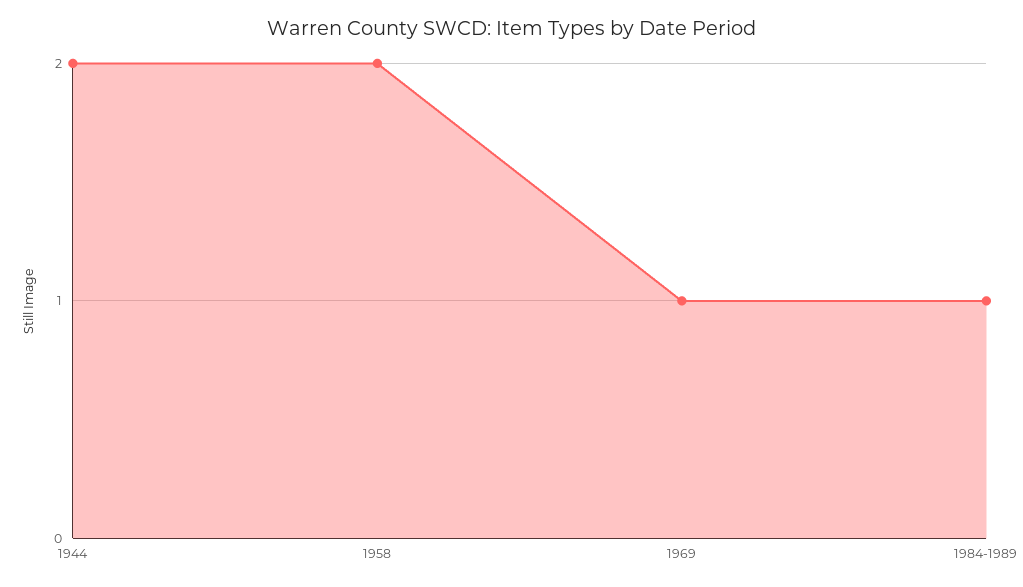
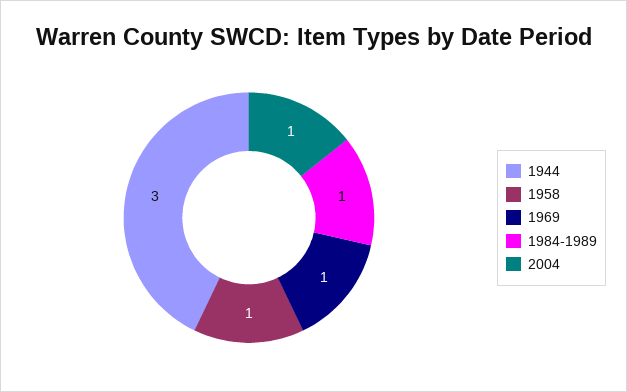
1944: 2 -> 3
1958: 2 -> 1
2004: none -> 1

